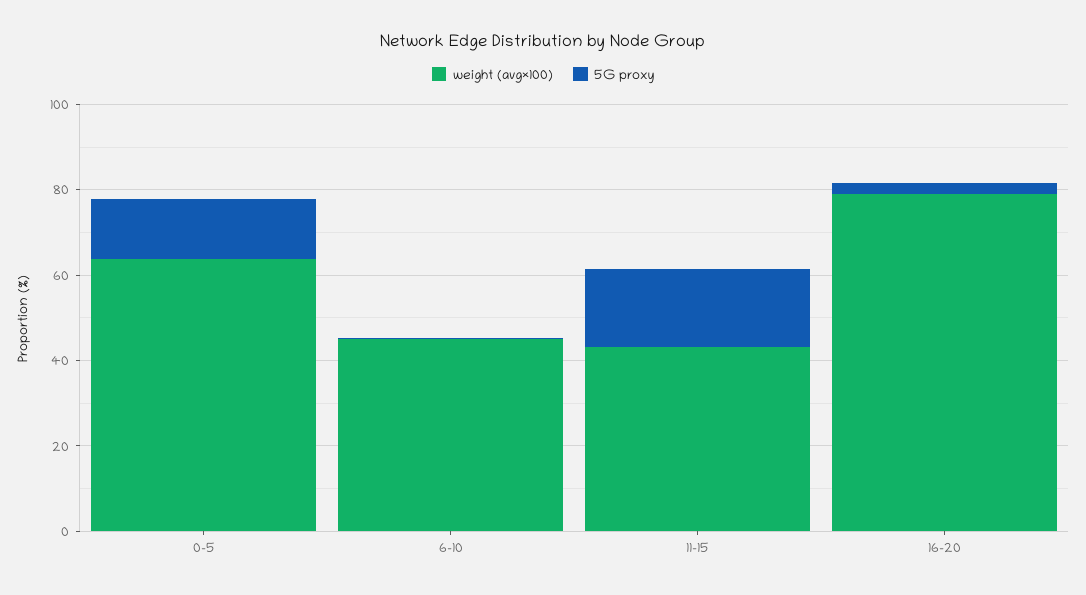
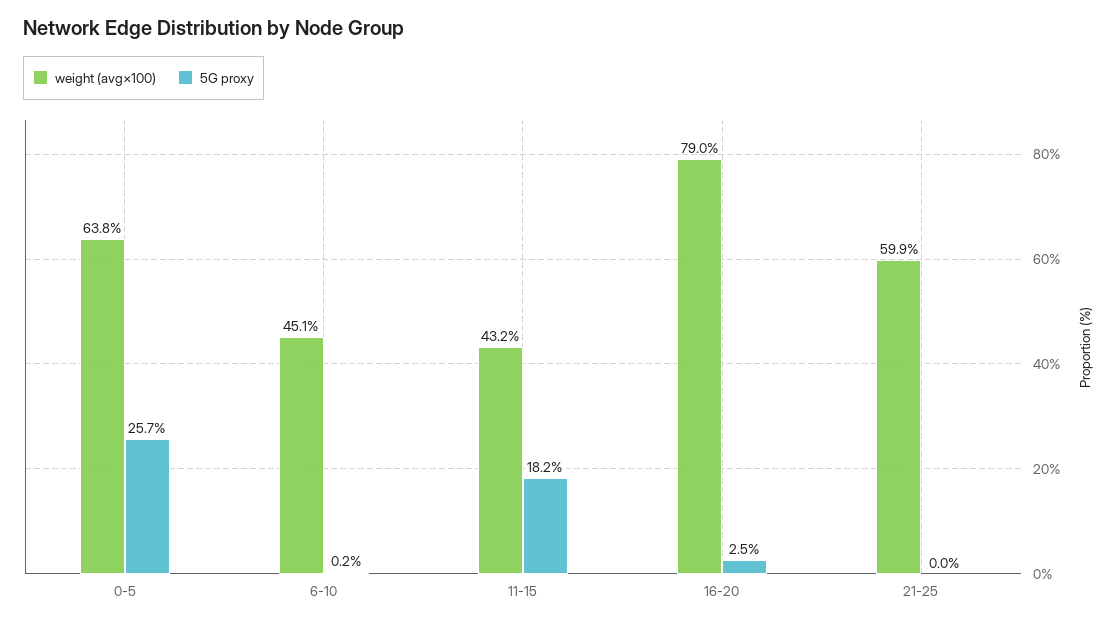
5G proxy, 0-5: 15 -> 25.7
weight (avg×100), 21-25: none -> 59.9
5G proxy, 21-25: none -> 0

